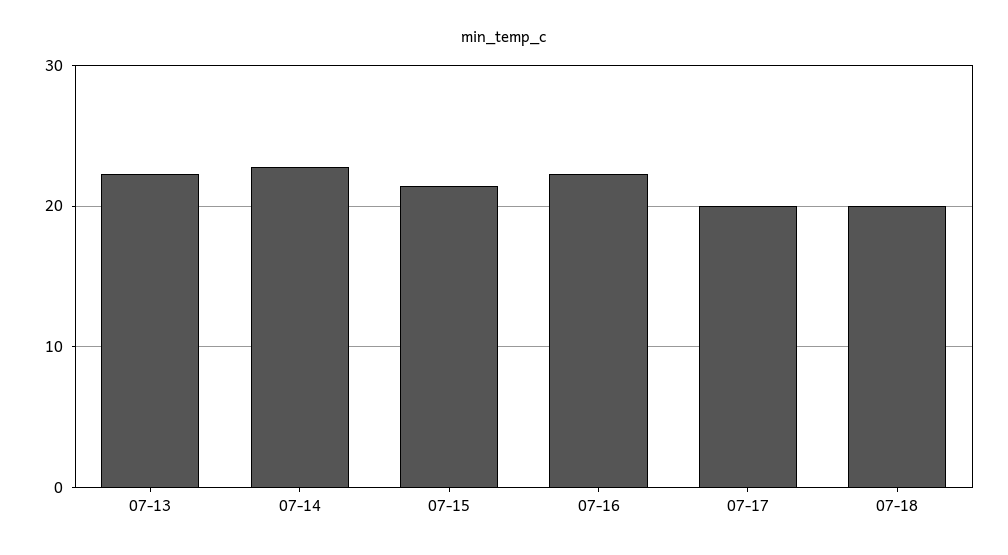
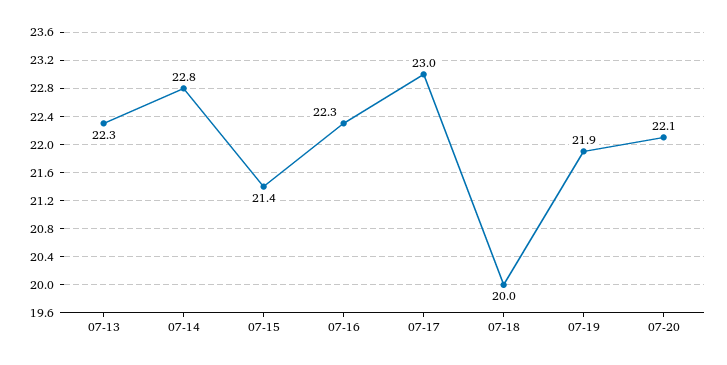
07-17: 20 -> 23
07-19: none -> 21.9
07-20: none -> 22.1

